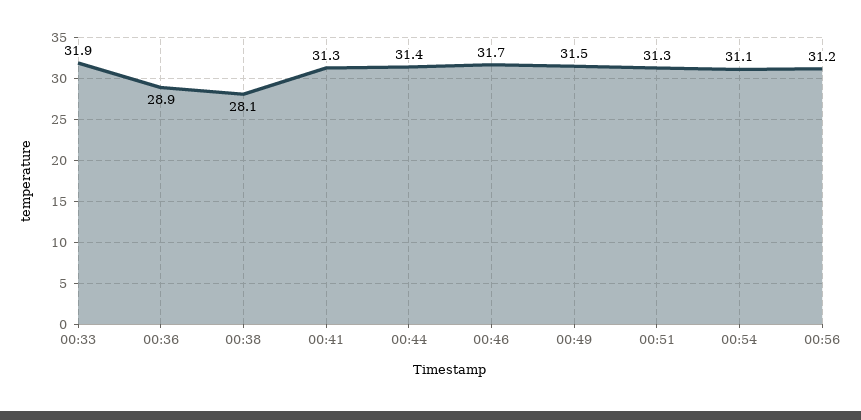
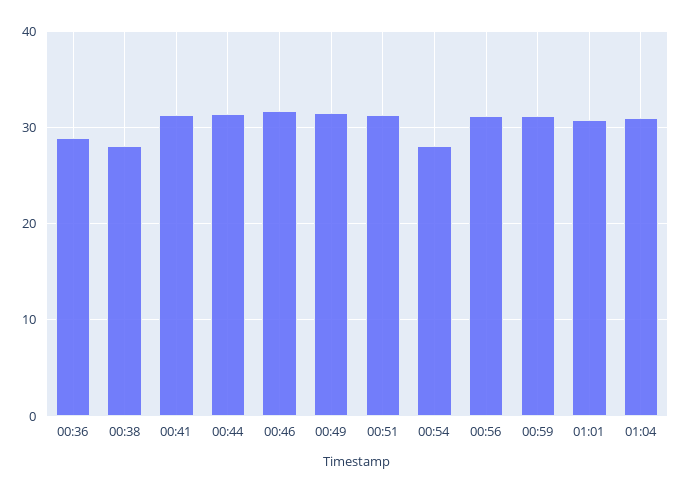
00:33: 31.9 -> none
00:54: 31.1 -> 28
00:59: none -> 31
01:01: none -> 31
01:04: none -> 31

